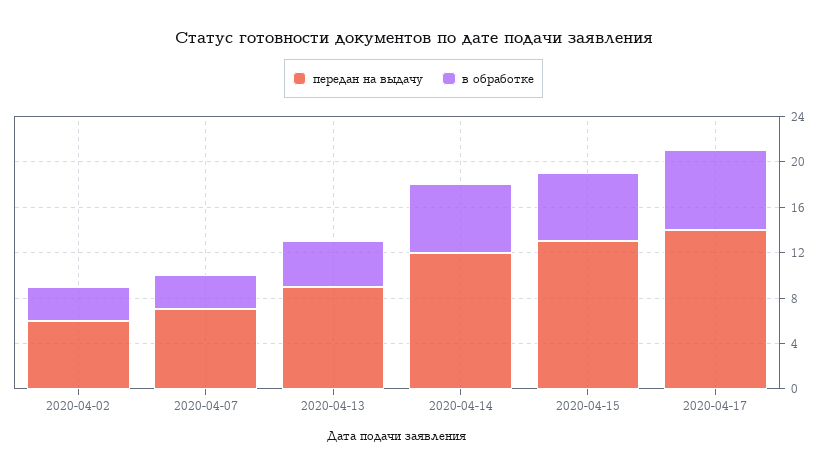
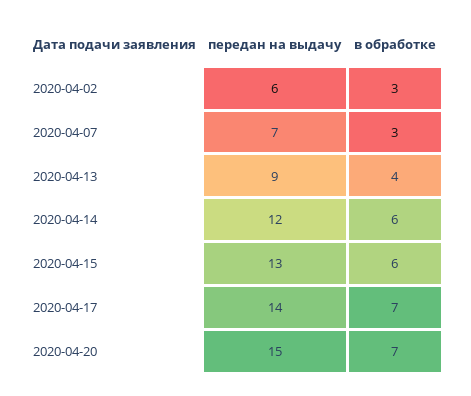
передан на выдачу, 2020-04-20: none -> 15
в обработке, 2020-04-20: none -> 7

